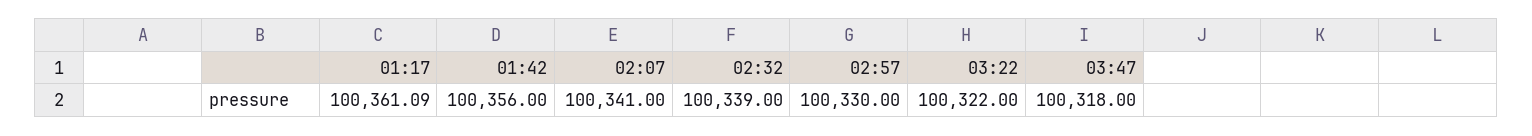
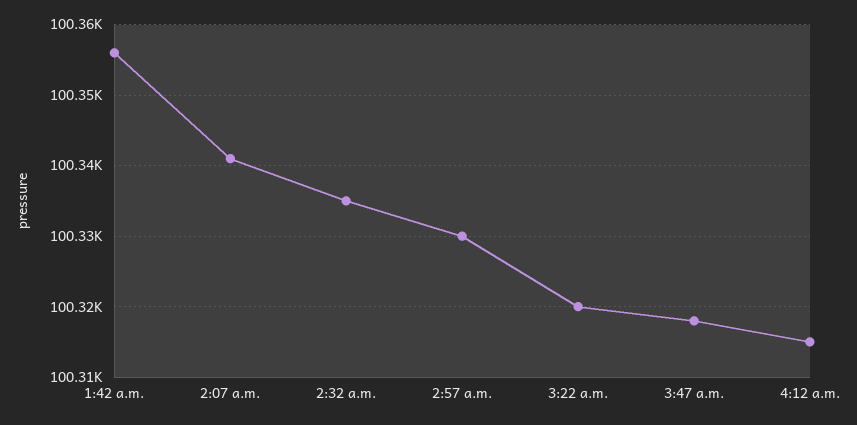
01:17: 100361.09 -> none
02:32: 100339 -> 100335
03:22: 100322 -> 100320
4:12 a.m.: none -> 100315

